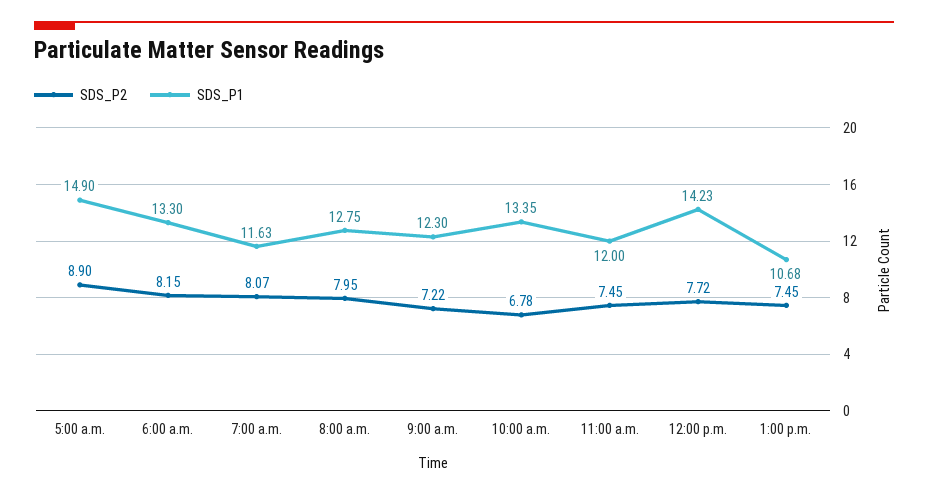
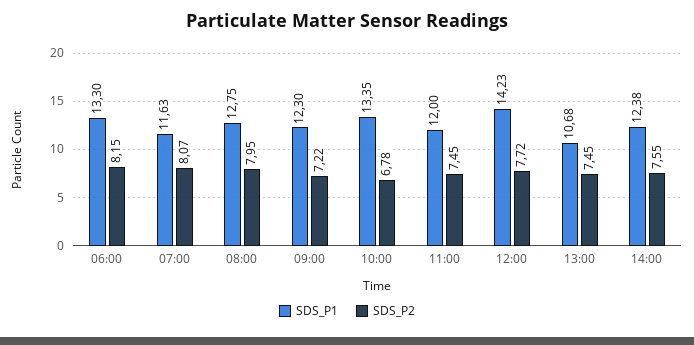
SDS_P2, 5:00 a.m.: 8.9 -> none
SDS_P1, 5:00 a.m.: 14.9 -> none
SDS_P1, 14:00: none -> 12.38
SDS_P2, 14:00: none -> 7.55

